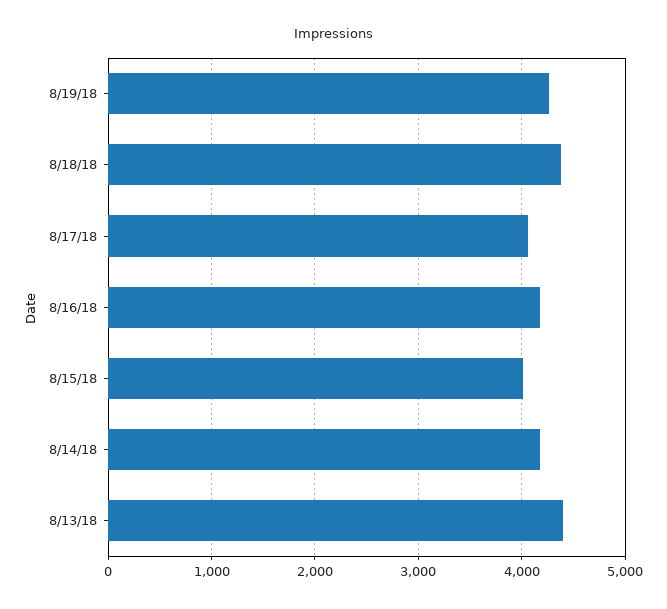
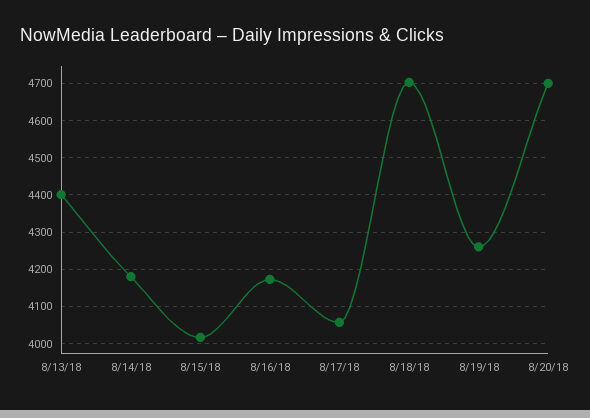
8/18/18: 4400 -> 4700
8/20/18: none -> 4700

